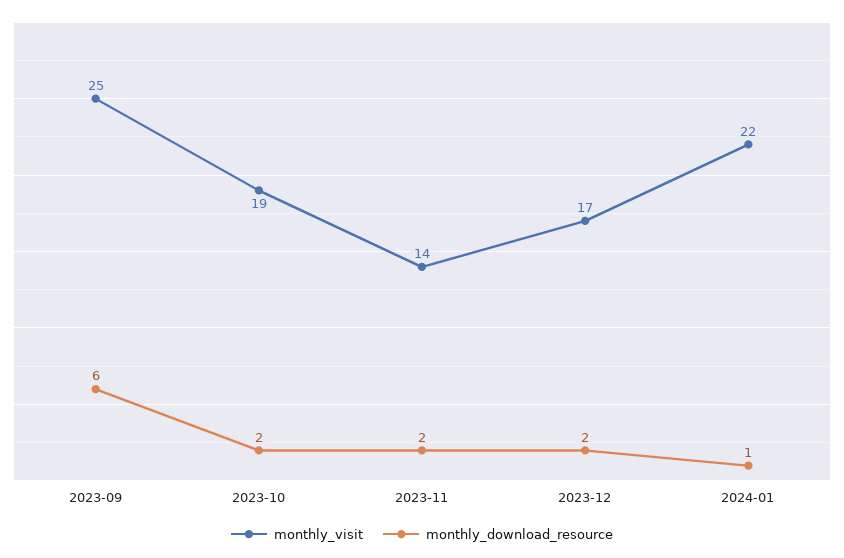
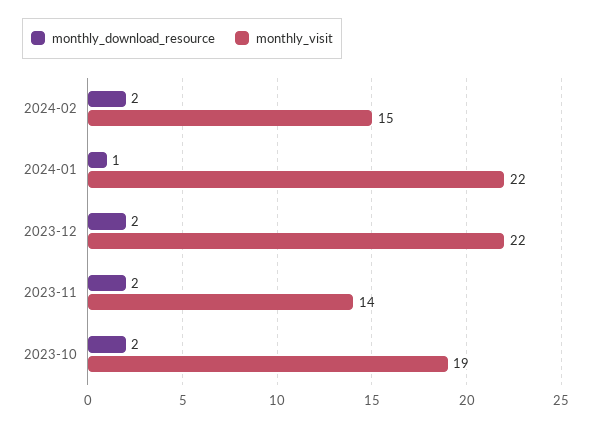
monthly_visit, 2023-09: 25 -> none
monthly_download_resource, 2023-09: 6 -> none
monthly_visit, 2023-12: 17 -> 22
monthly_download_resource, 2024-02: none -> 2
monthly_visit, 2024-02: none -> 15

